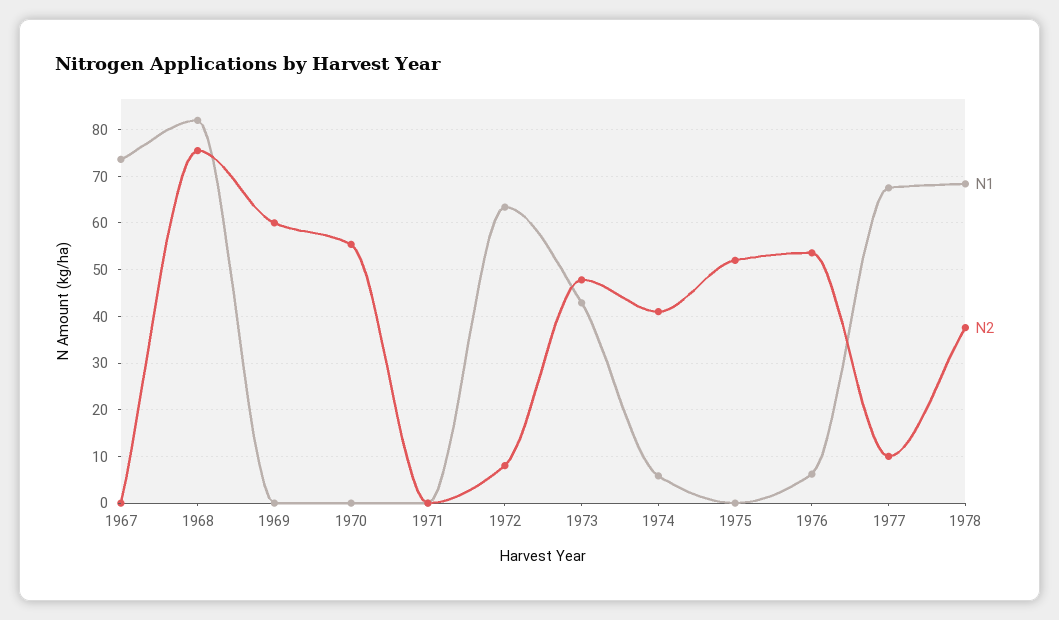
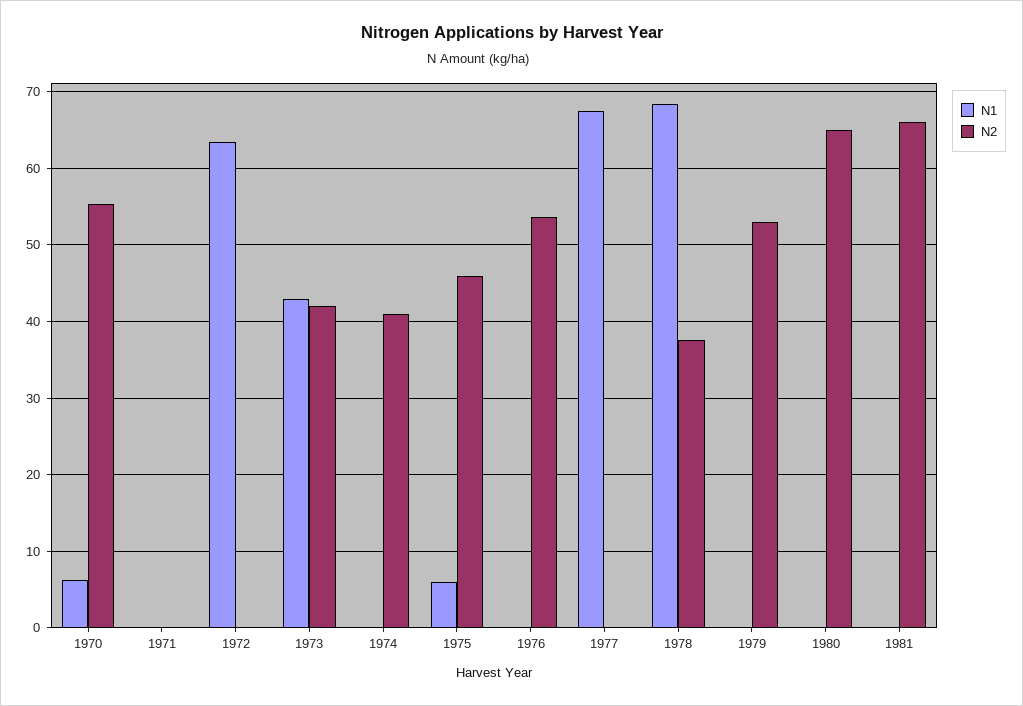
N1, 1967: 74 -> none
N2, 1967: 0 -> none
N1, 1968: 82 -> none
N2, 1968: 76 -> none
N1, 1969: 0 -> none
N2, 1969: 60 -> none
N1, 1970: 0 -> 6
N2, 1972: 8 -> 0
N2, 1973: 48 -> 42
N1, 1974: 6 -> 0
N1, 1975: 0 -> 6
N2, 1975: 52 -> 46
N1, 1976: 6 -> 0
N2, 1977: 10 -> 0
N1, 1979: none -> 0
N2, 1979: none -> 53
N1, 1980: none -> 0
N2, 1980: none -> 65
N1, 1981: none -> 0
N2, 1981: none -> 66

